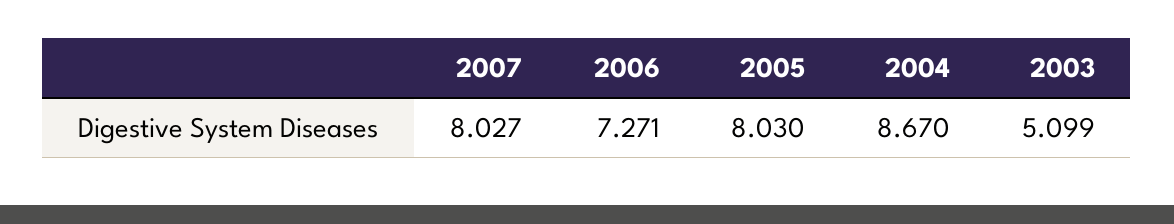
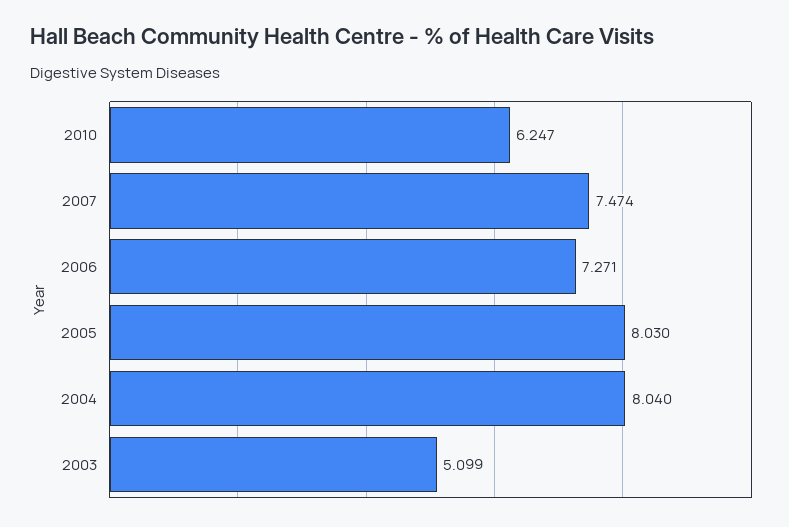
2007: 8.027 -> 7.474
2004: 8.67 -> 8.04
2010: none -> 6.247

